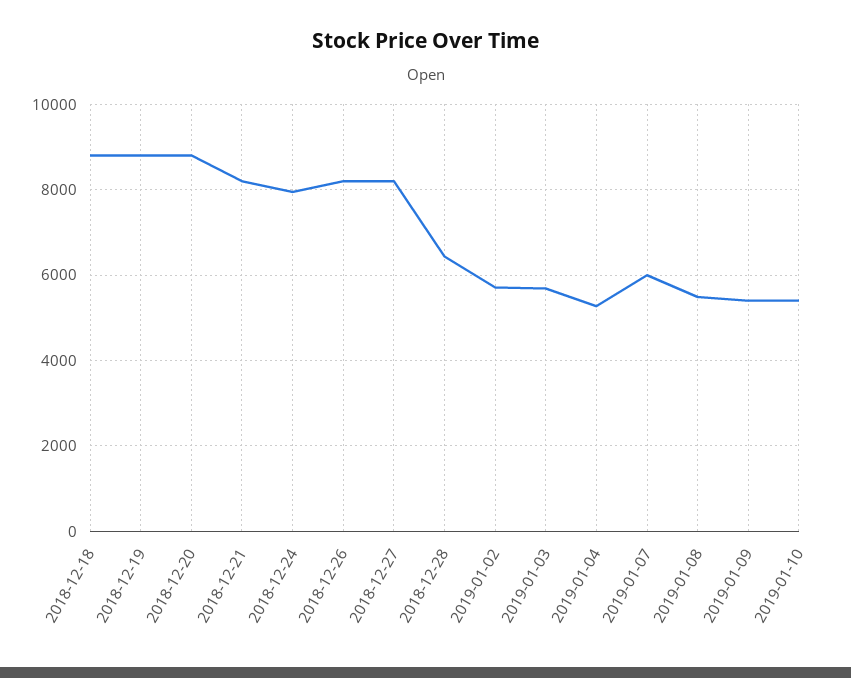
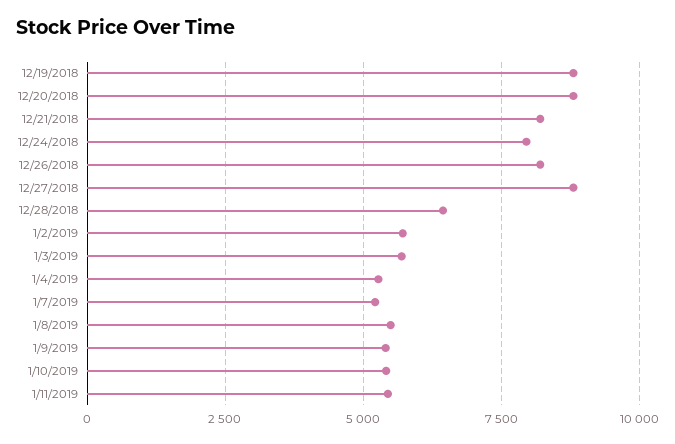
2018-12-18: 8800 -> none
2018-12-27: 8200 -> 8750
2019-01-07: 6000 -> 5250
1/11/2019: none -> 5500

